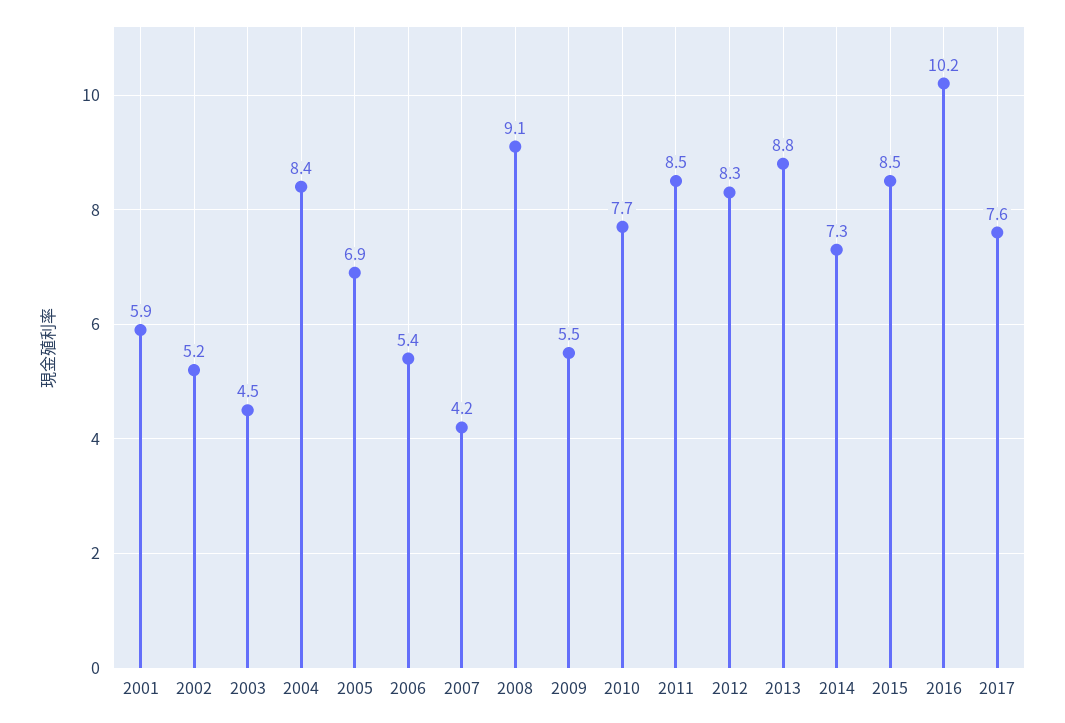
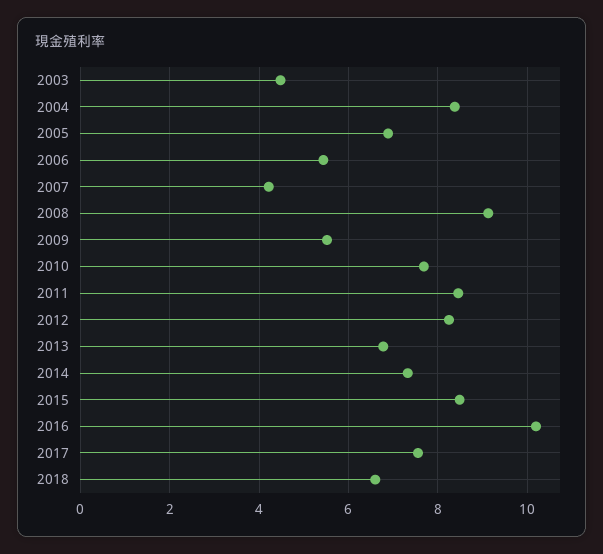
2001: 5.9 -> none
2002: 5.2 -> none
2013: 8.8 -> 6.8
2018: none -> 6.6

